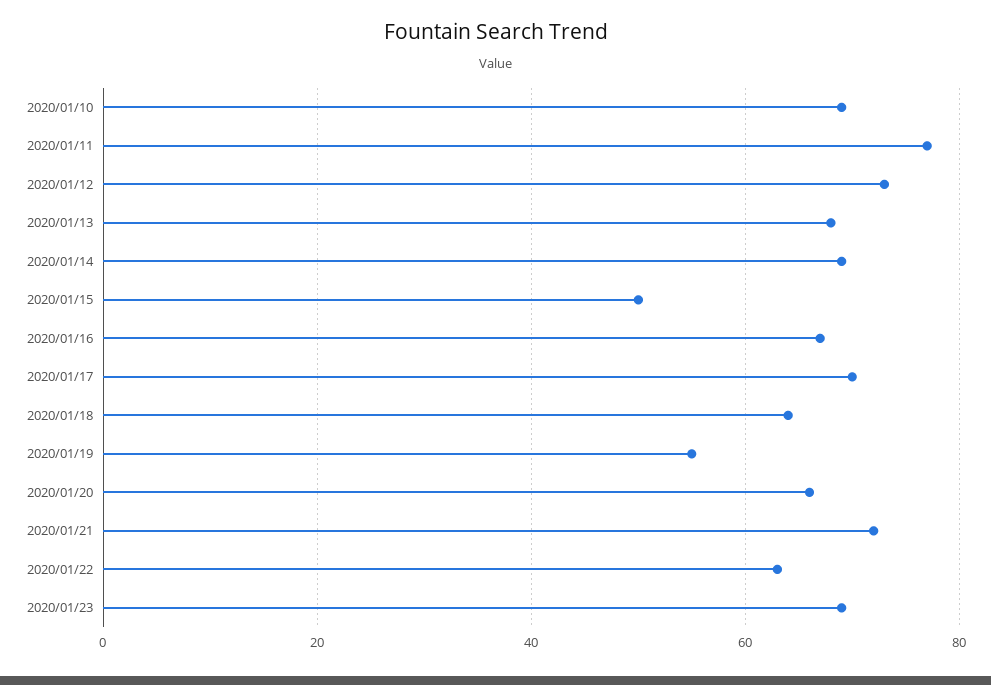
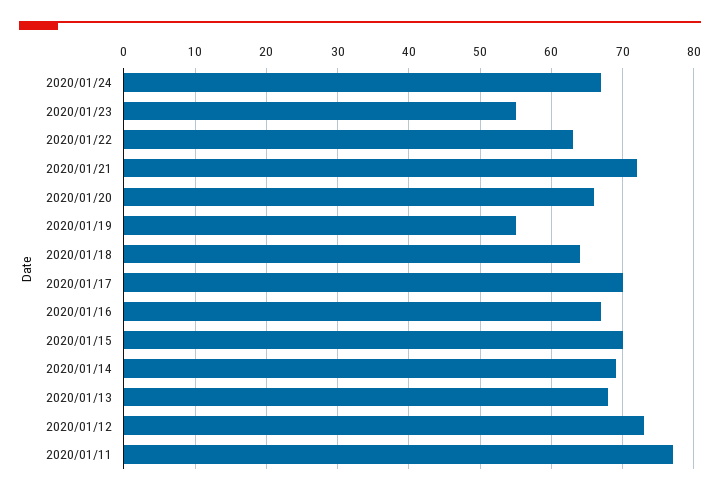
2020/01/10: 70 -> none
2020/01/15: 50 -> 70
2020/01/23: 70 -> 55
2020/01/24: none -> 67

